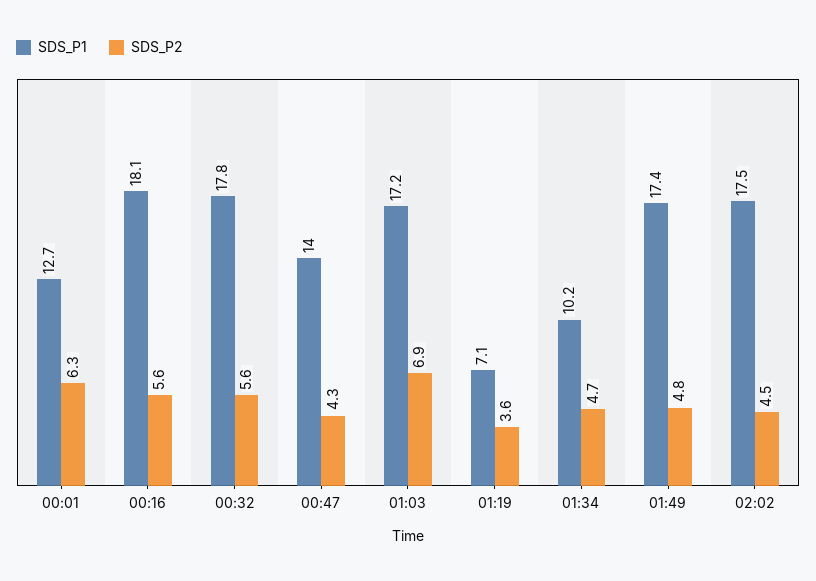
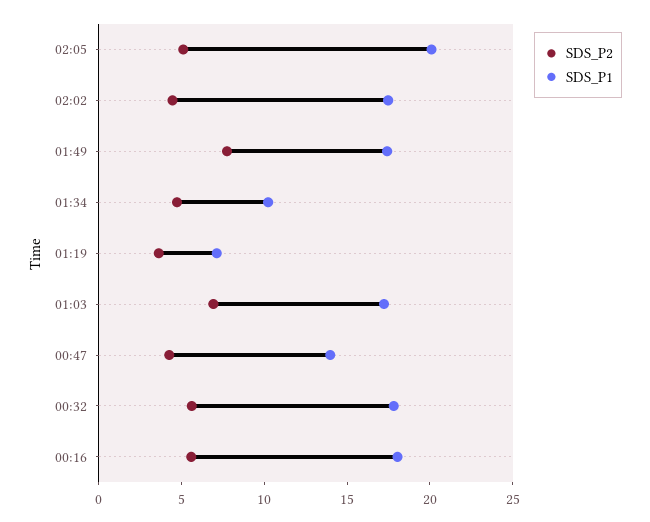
SDS_P1, 00:01: 12.7 -> none
SDS_P2, 00:01: 6.3 -> none
SDS_P2, 01:49: 4.8 -> 8
SDS_P2, 02:05: none -> 5
SDS_P1, 02:05: none -> 20

